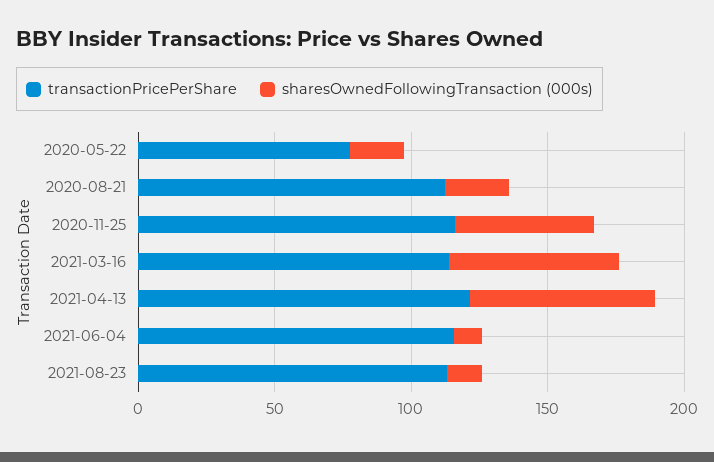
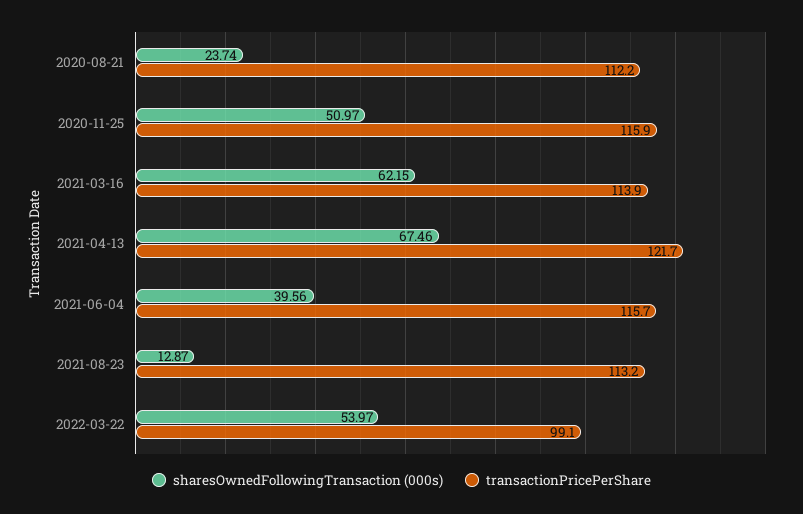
transactionPricePerShare, 2020-05-22: 80 -> none
sharesOwnedFollowingTransaction (000s), 2020-05-22: 20 -> none
sharesOwnedFollowingTransaction (000s), 2021-06-04: 10 -> 39.56
sharesOwnedFollowingTransaction (000s), 2022-03-22: none -> 53.97
transactionPricePerShare, 2022-03-22: none -> 99.1

